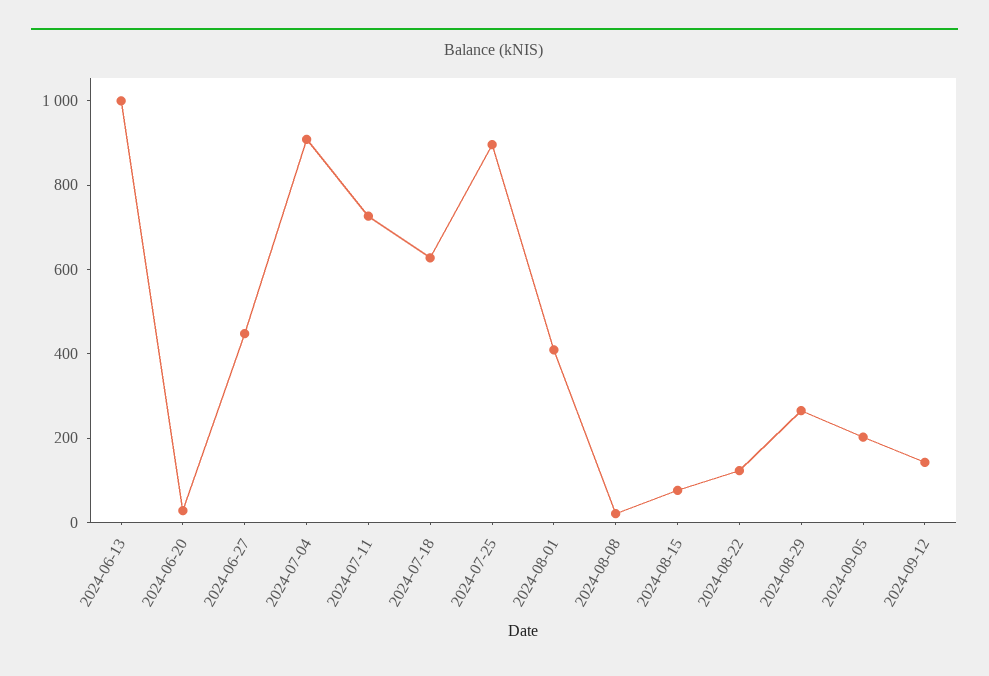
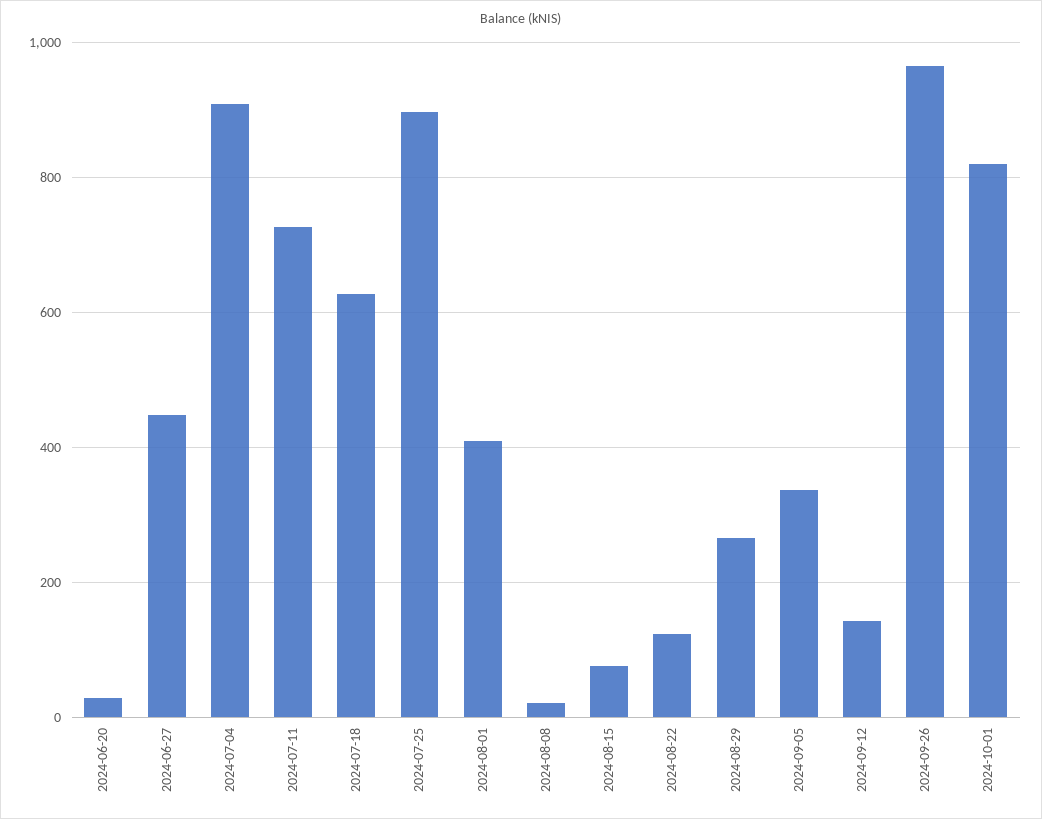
2024-06-13: 1000 -> none
2024-09-05: 200 -> 340
2024-09-26: none -> 960
2024-10-01: none -> 820

